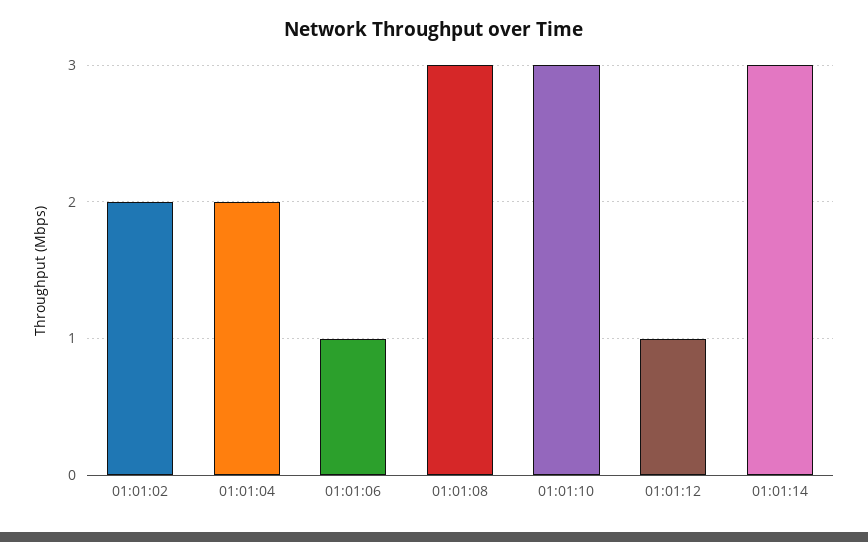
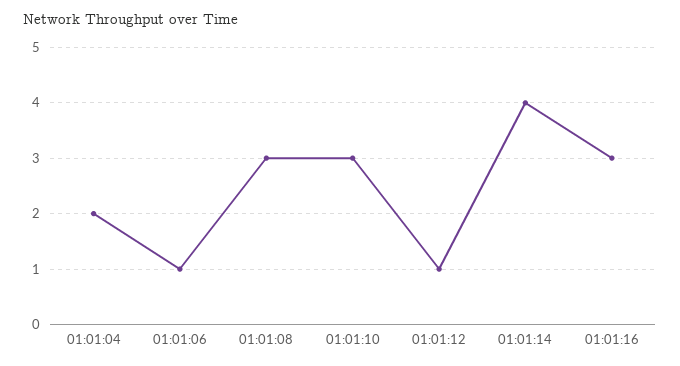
01:01:02: 2 -> none
01:01:14: 3 -> 4
01:01:16: none -> 3

